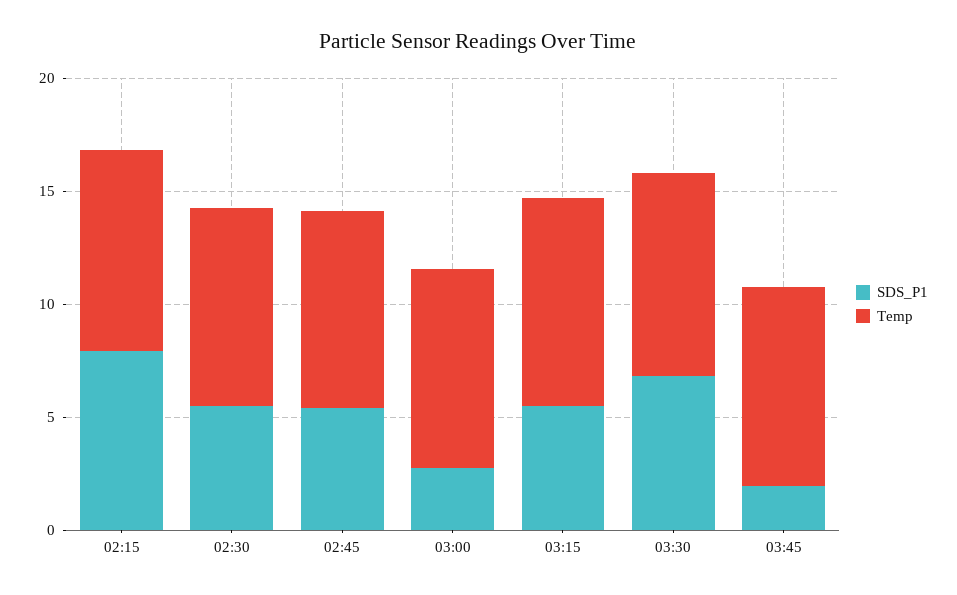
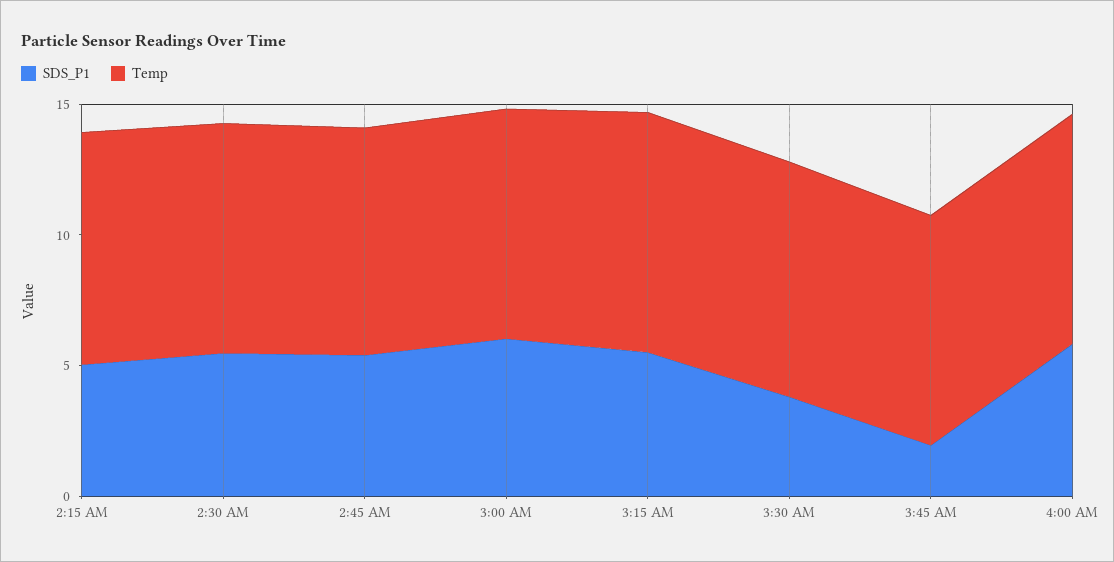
SDS_P1, 02:15: 8 -> 5
SDS_P1, 03:00: 3 -> 6
SDS_P1, 03:30: 7 -> 4
SDS_P1, 4:00 AM: none -> 6
Temp, 4:00 AM: none -> 9

